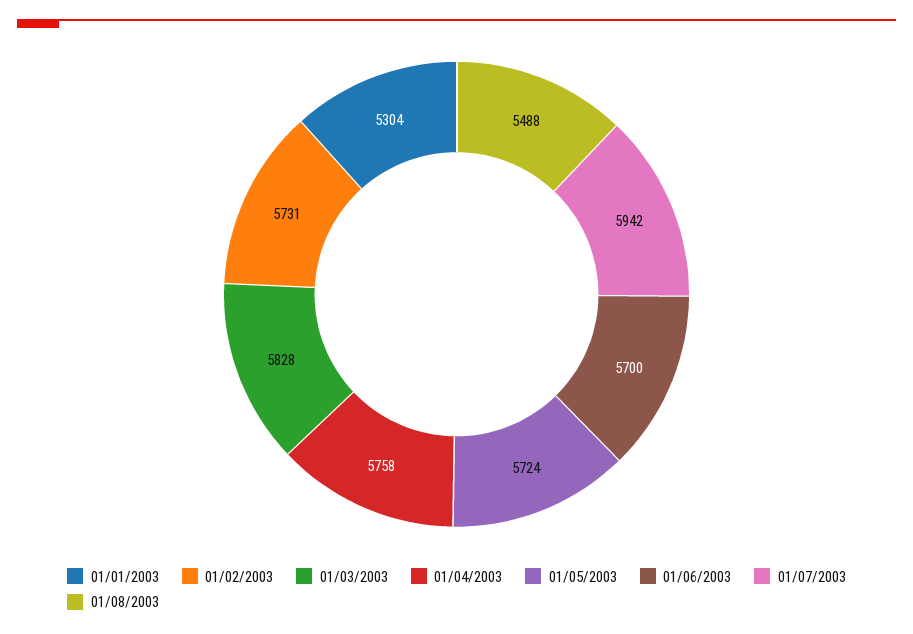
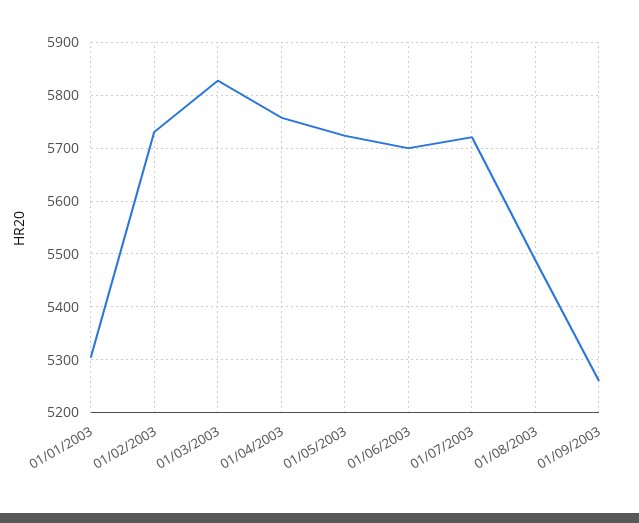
01/07/2003: 5942 -> 5720
01/09/2003: none -> 5260

